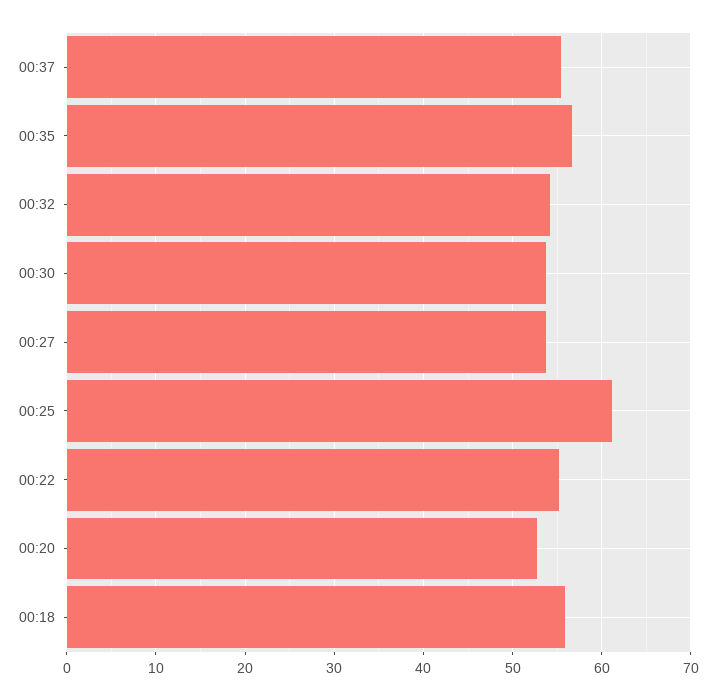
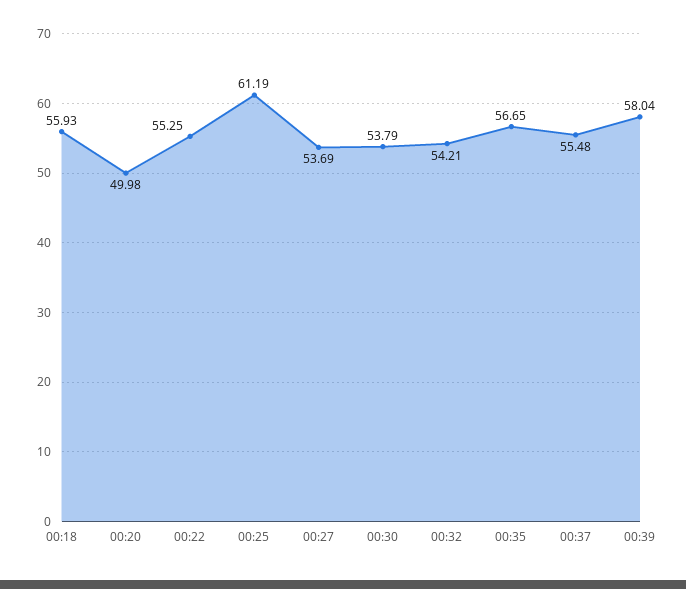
00:20: 53 -> 49.98
00:39: none -> 58.04

